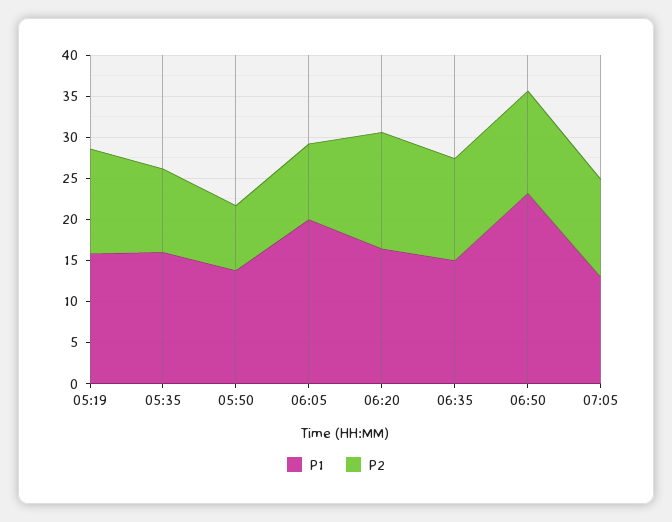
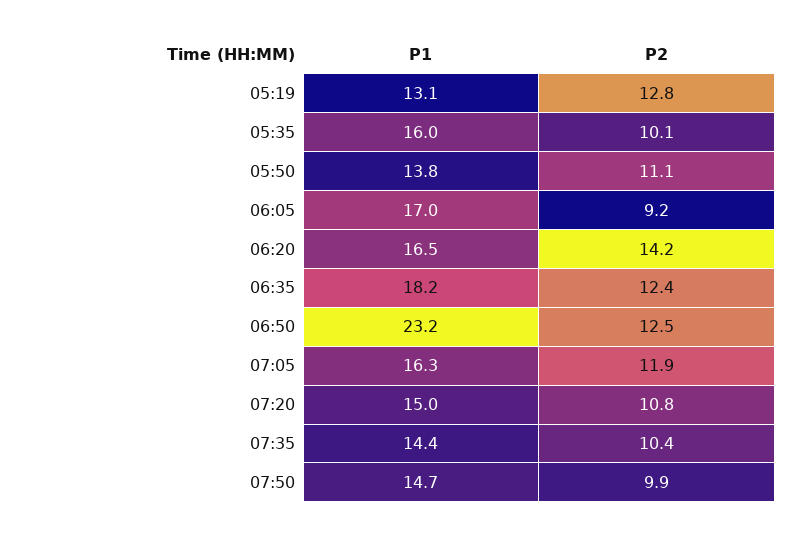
P1, 05:19: 16 -> 13.1
P2, 05:50: 8 -> 11.1
P1, 06:05: 20 -> 17
P1, 06:35: 15 -> 18.2
P1, 07:05: 13 -> 16.3
P1, 07:20: none -> 15
P2, 07:20: none -> 10.8
P1, 07:35: none -> 14.4
P2, 07:35: none -> 10.4
P1, 07:50: none -> 14.7
P2, 07:50: none -> 9.9

